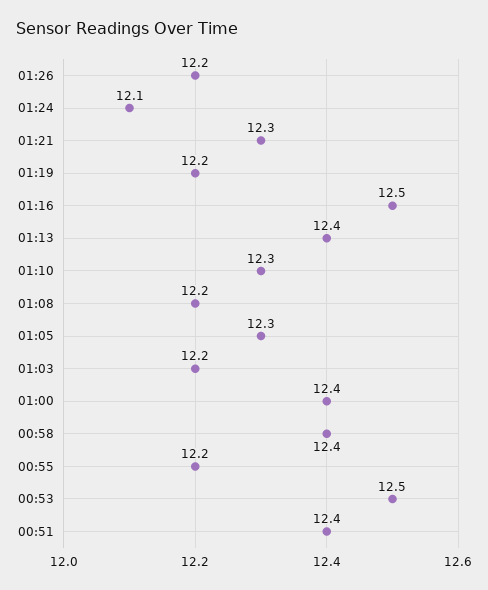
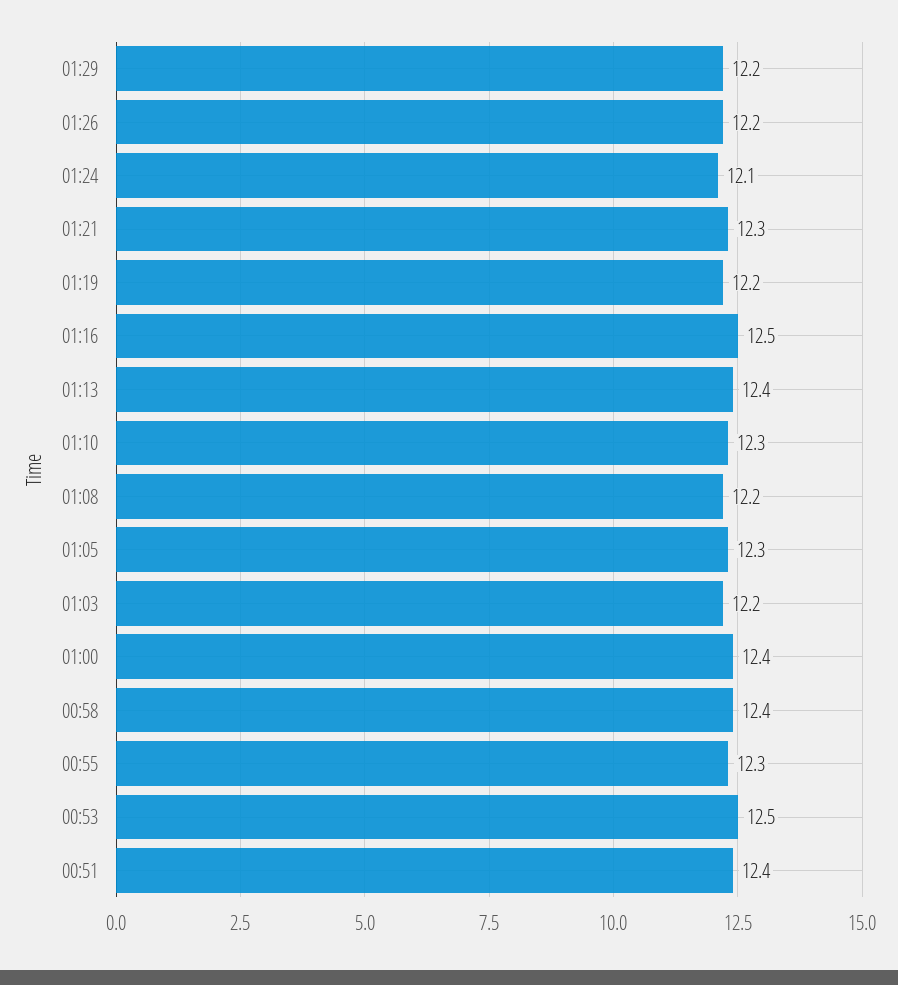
00:55: 12.2 -> 12.3
01:29: none -> 12.2

